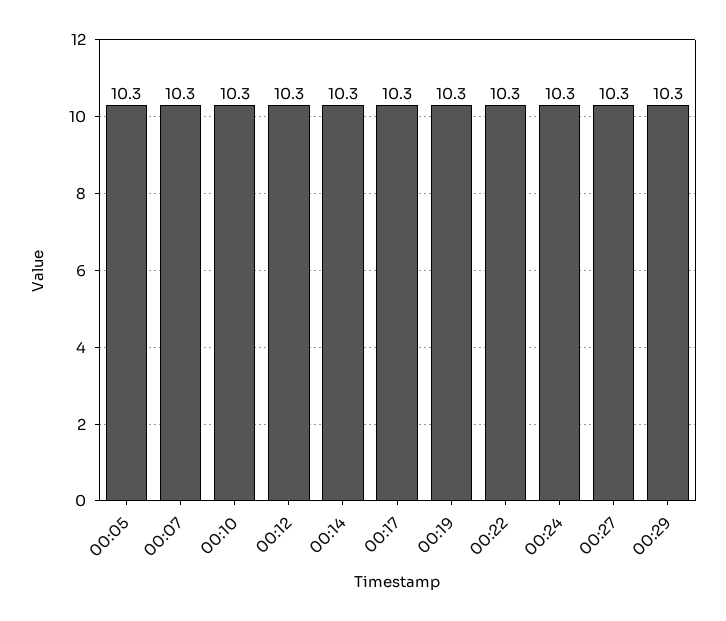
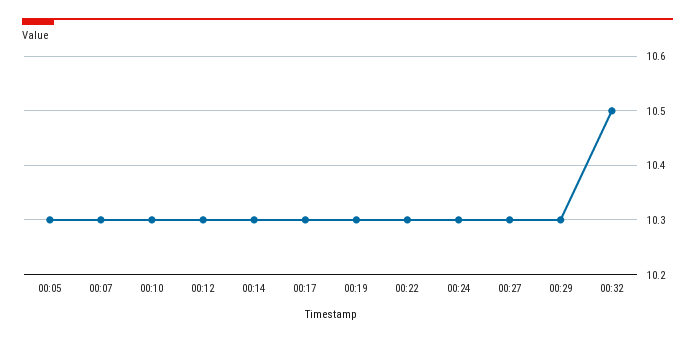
00:32: none -> 10.5

